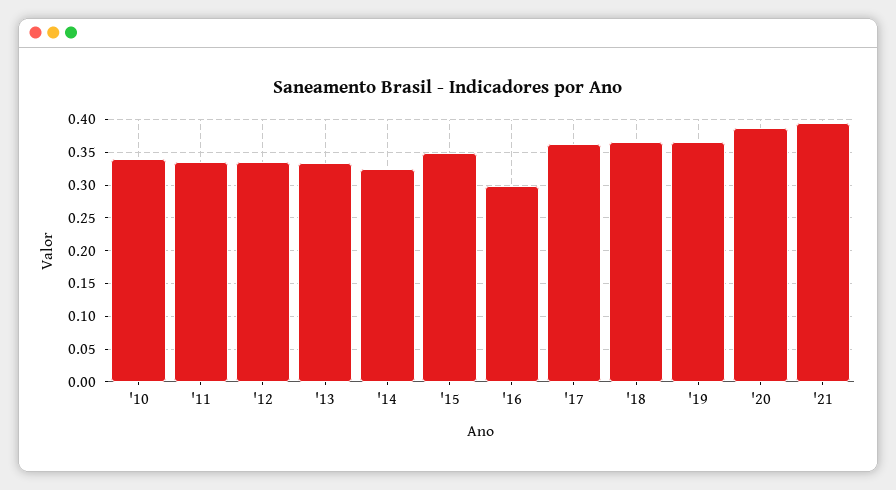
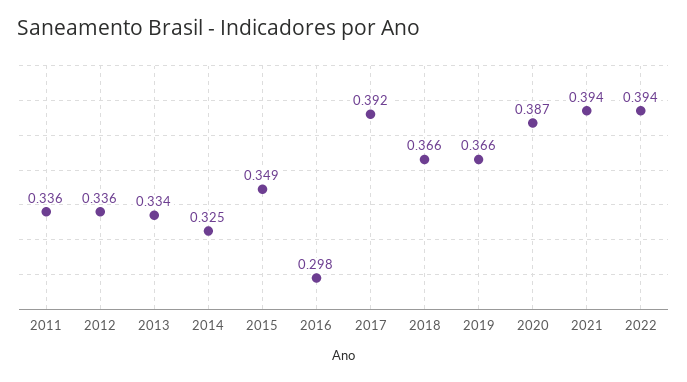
'10: 0.34 -> none
'17: 0.36 -> 0.392
2022: none -> 0.394

